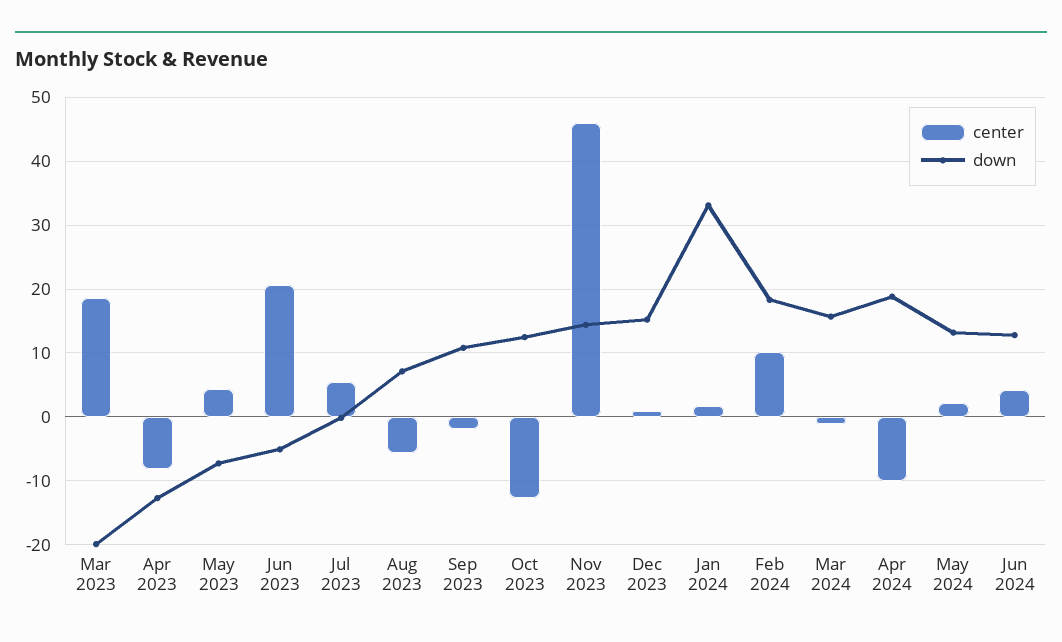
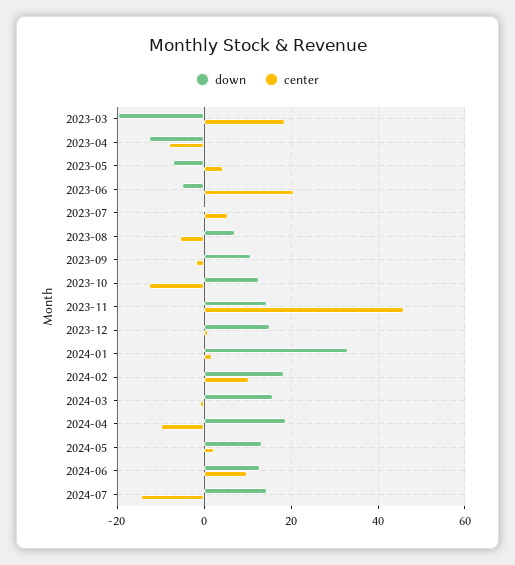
center, Jun 2024: 4 -> 10
down, 2024-07: none -> 14
center, 2024-07: none -> -14

